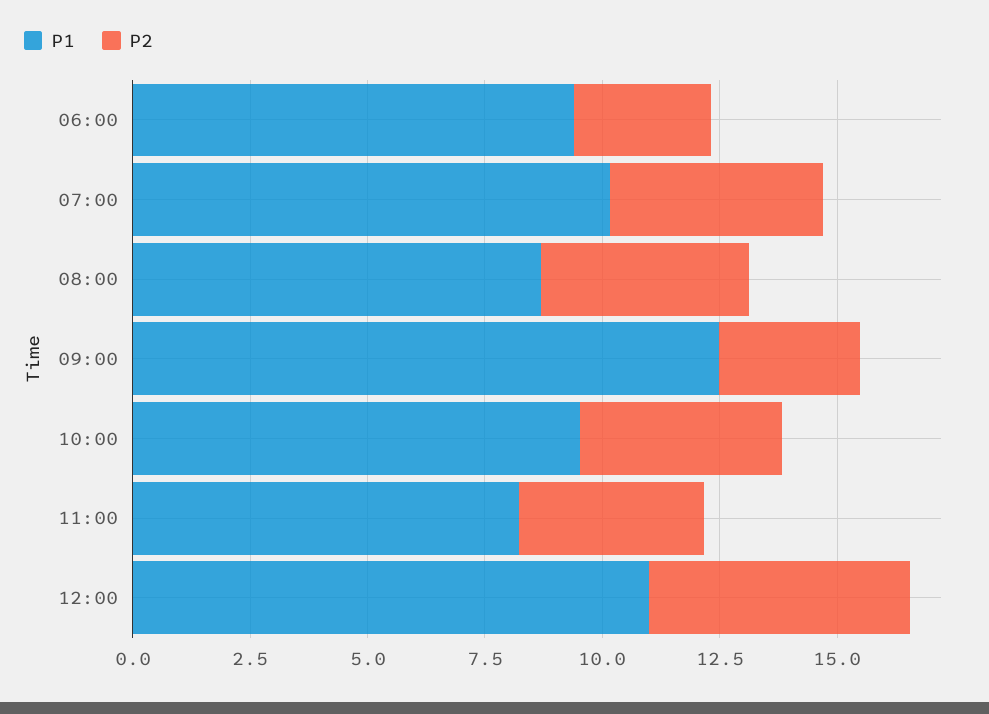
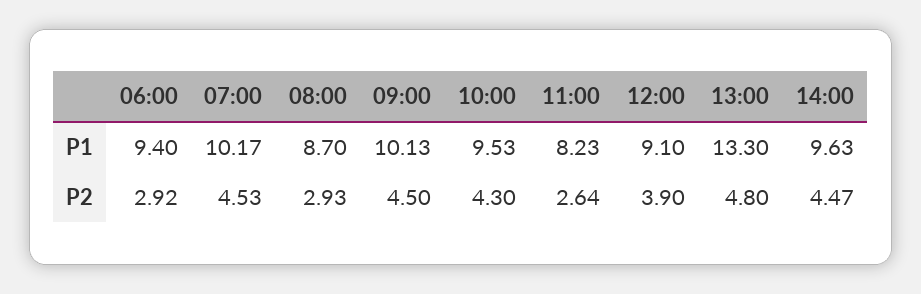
P2, 08:00: 4.5 -> 2.93
P1, 09:00: 12.5 -> 10.13
P2, 09:00: 3 -> 4.5
P2, 11:00: 4 -> 2.64
P1, 12:00: 11 -> 9.1
P2, 12:00: 5.5 -> 3.9
P1, 13:00: none -> 13.3
P1, 14:00: none -> 9.63
P2, 13:00: none -> 4.8
P2, 14:00: none -> 4.47

